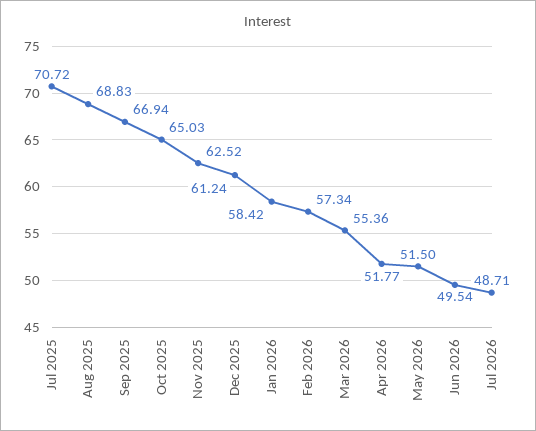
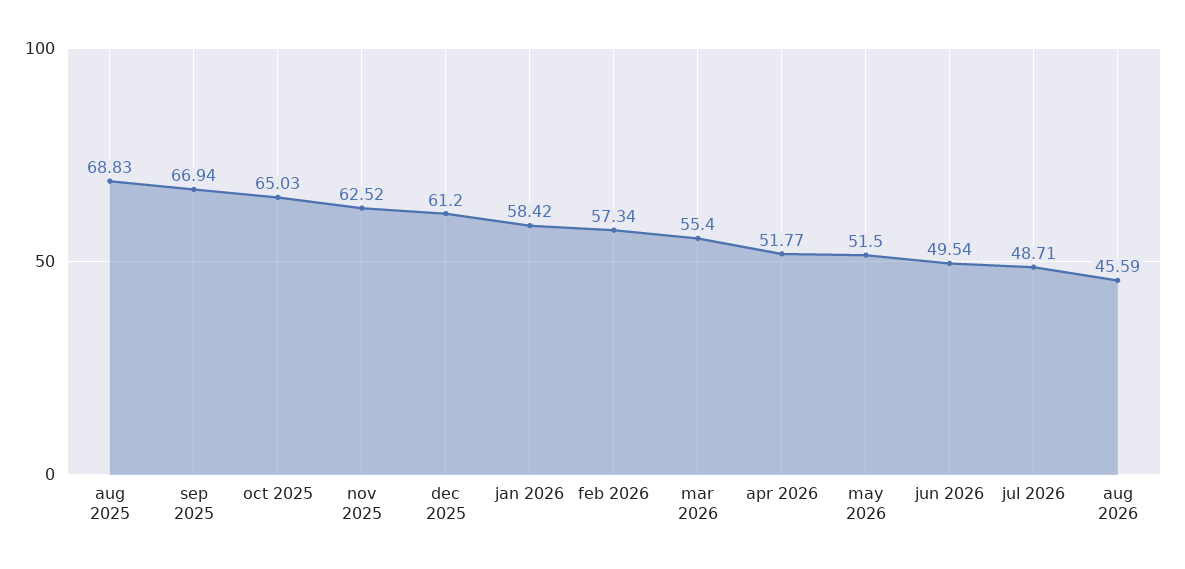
Jul 2025: 70.72 -> none
Dec 2025: 61.24 -> 61.2
Mar 2026: 55.36 -> 55.4
aug 2026: none -> 45.59

